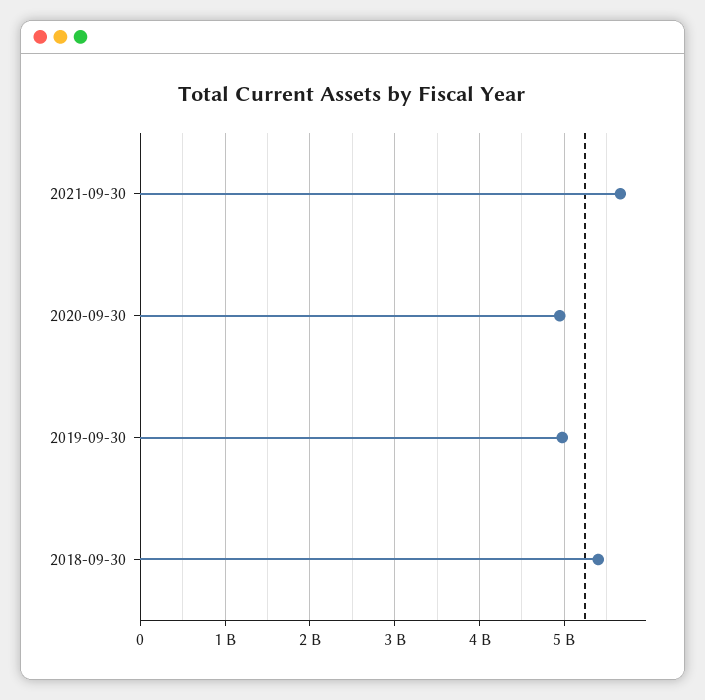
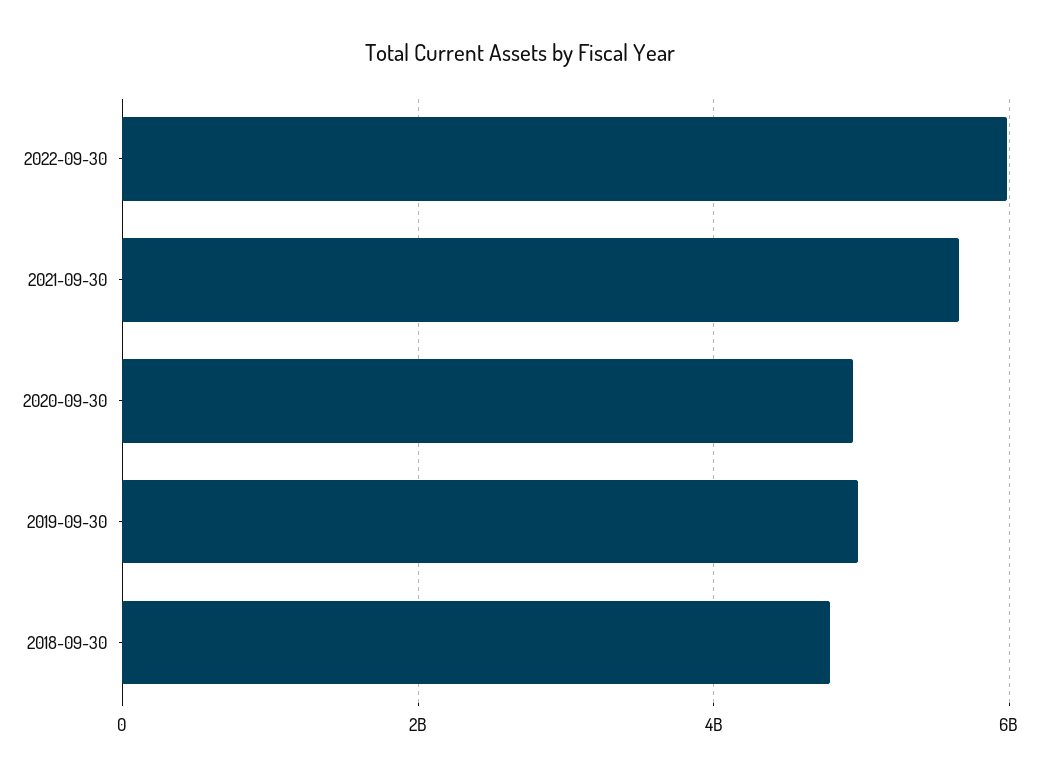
2018-09-30: 5400000000 -> 4800000000
2022-09-30: none -> 6000000000

